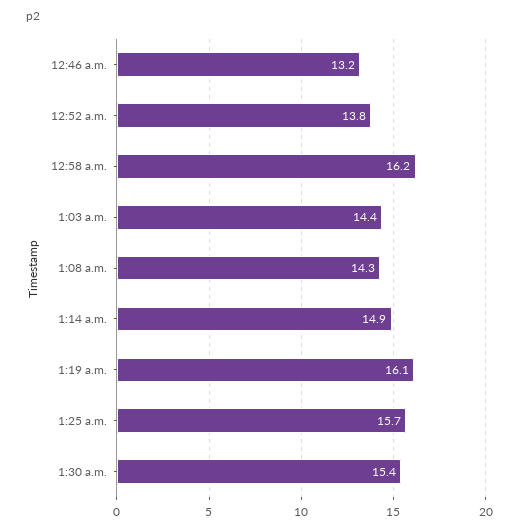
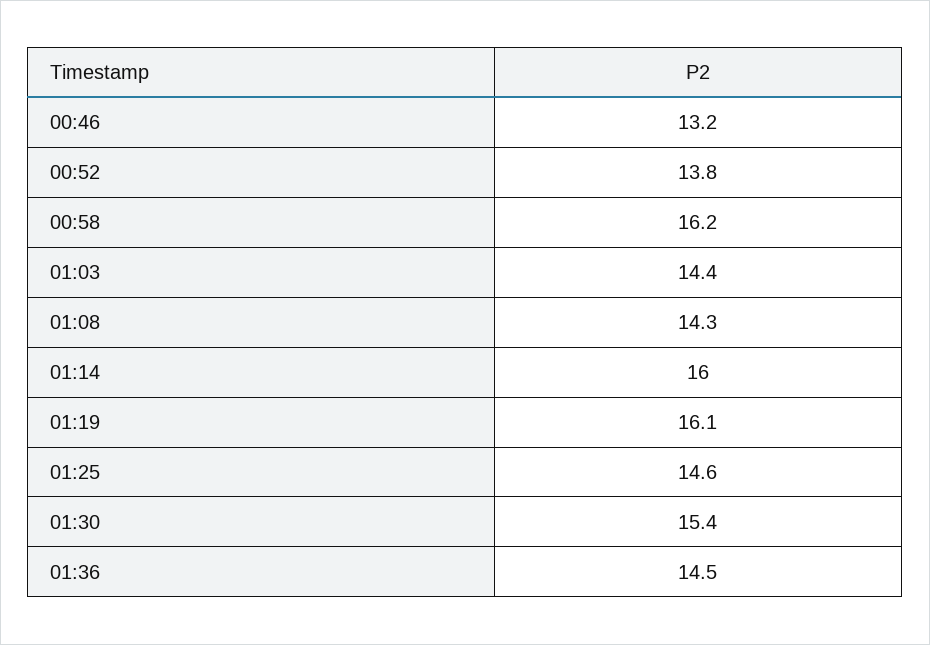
1:14 a.m.: 14.9 -> 16
1:25 a.m.: 15.7 -> 14.6
01:36: none -> 14.5

